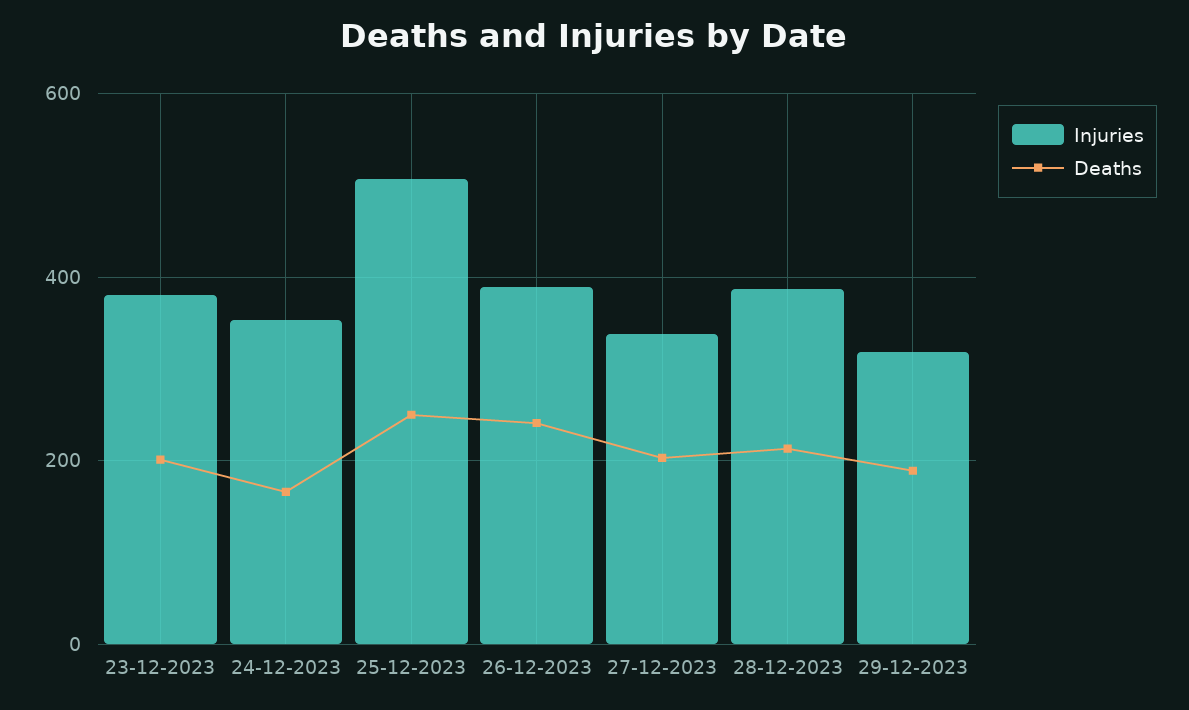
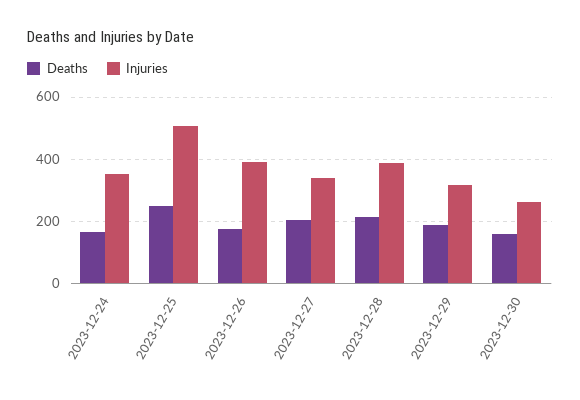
Injuries, 23-12-2023: 380 -> none
Deaths, 23-12-2023: 200 -> none
Deaths, 26-12-2023: 240 -> 180
Deaths, 2023-12-30: none -> 160
Injuries, 2023-12-30: none -> 260

